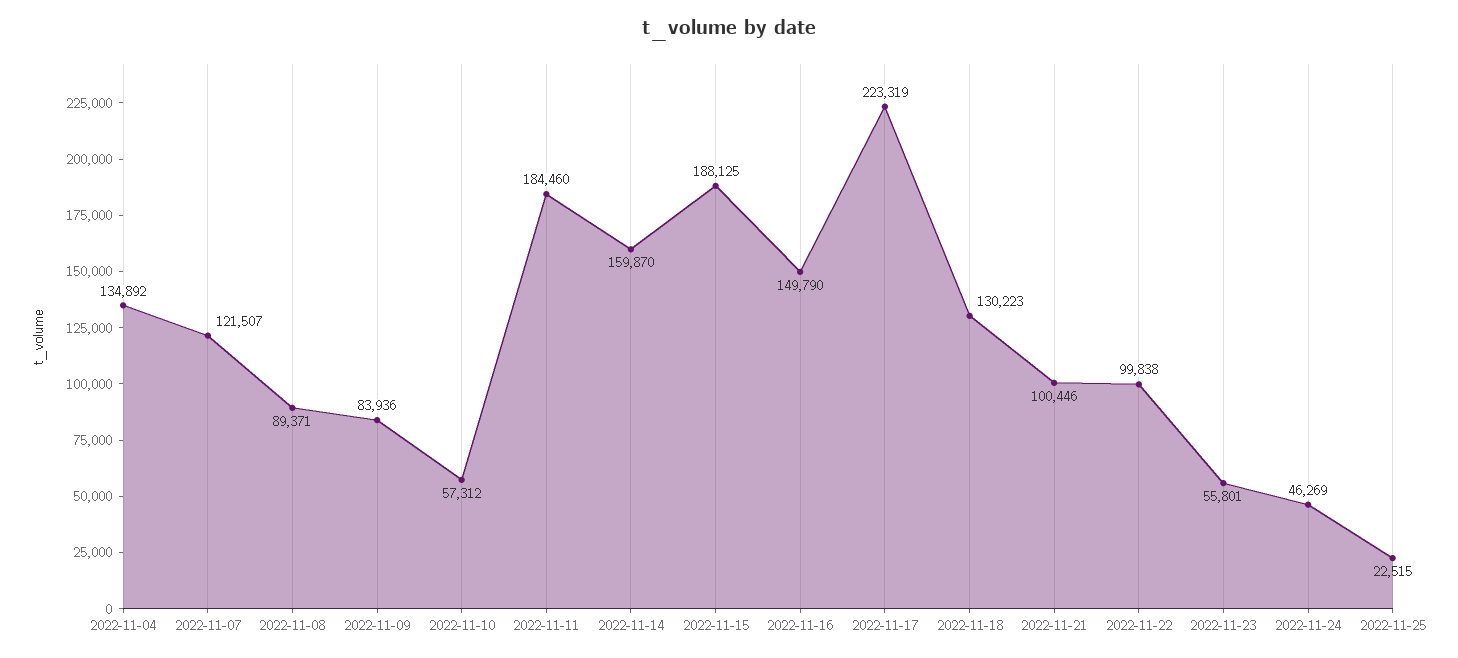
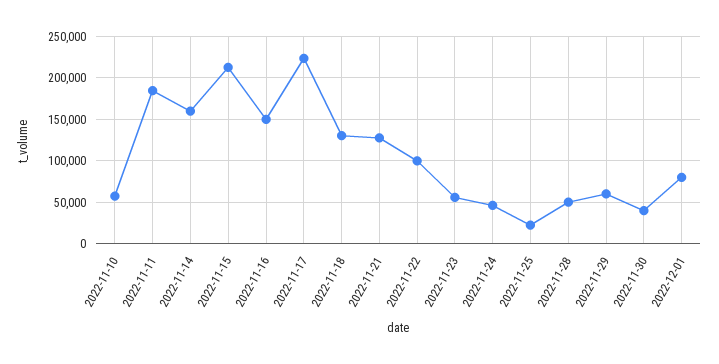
2022-11-04: 134892 -> none
2022-11-07: 121507 -> none
2022-11-08: 89371 -> none
2022-11-09: 83936 -> none
2022-11-15: 188125 -> 210000
2022-11-21: 100446 -> 130000
2022-11-28: none -> 50000
2022-11-29: none -> 60000
2022-11-30: none -> 40000
2022-12-01: none -> 80000

